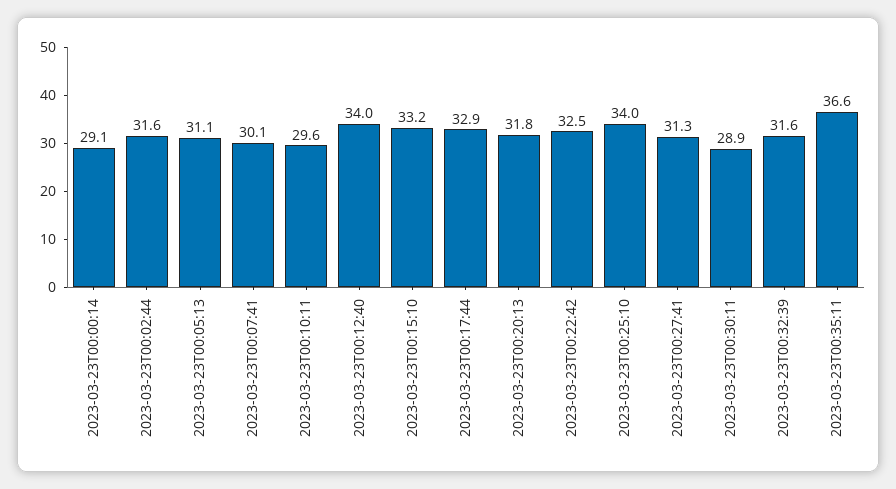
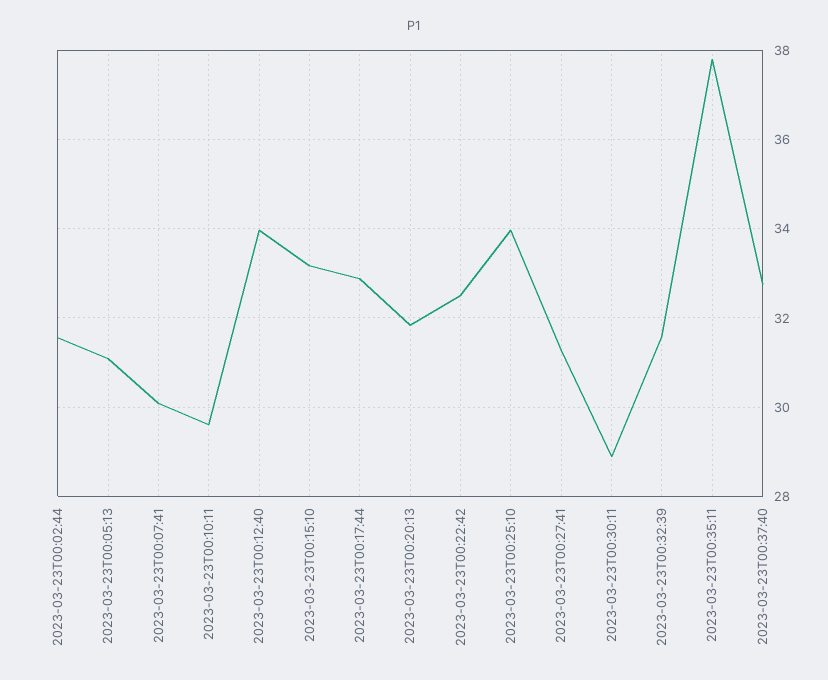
2023-03-23T00:00:14: 29.1 -> none
2023-03-23T00:35:11: 36.6 -> 37.8
2023-03-23T00:37:40: none -> 32.8

